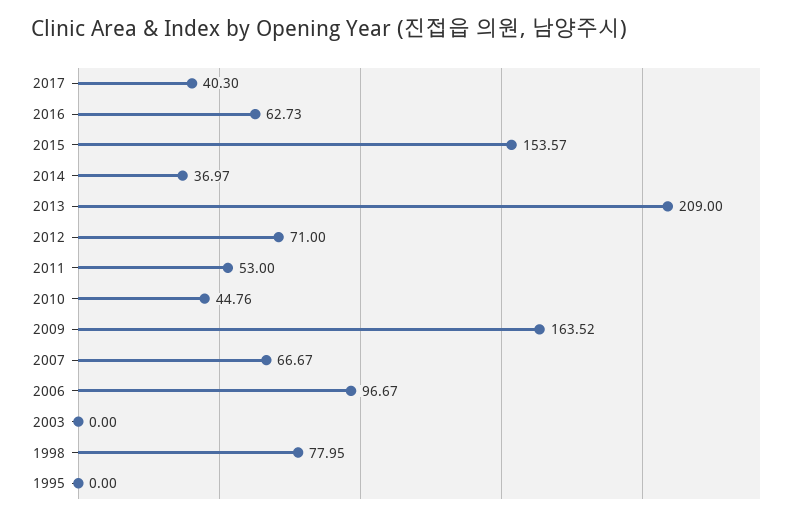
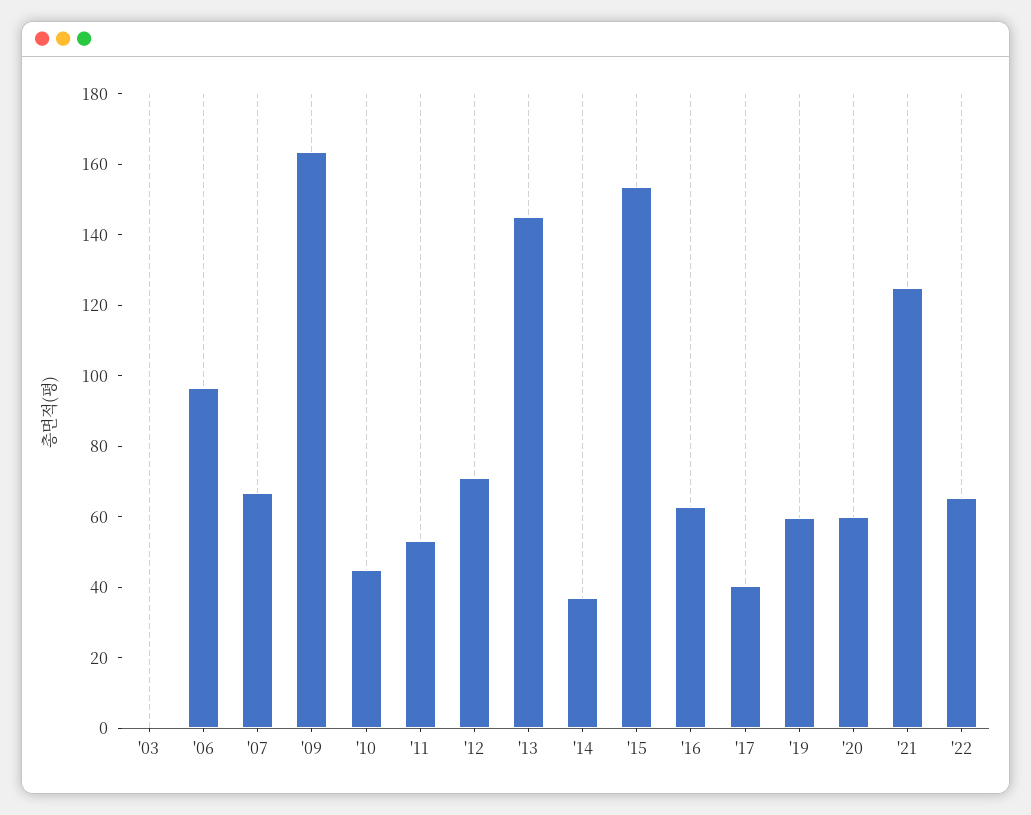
2013: 209 -> 145
1998: 77.95 -> none
1995: 0 -> none
'19: none -> 60
'20: none -> 60
'21: none -> 125
'22: none -> 65

